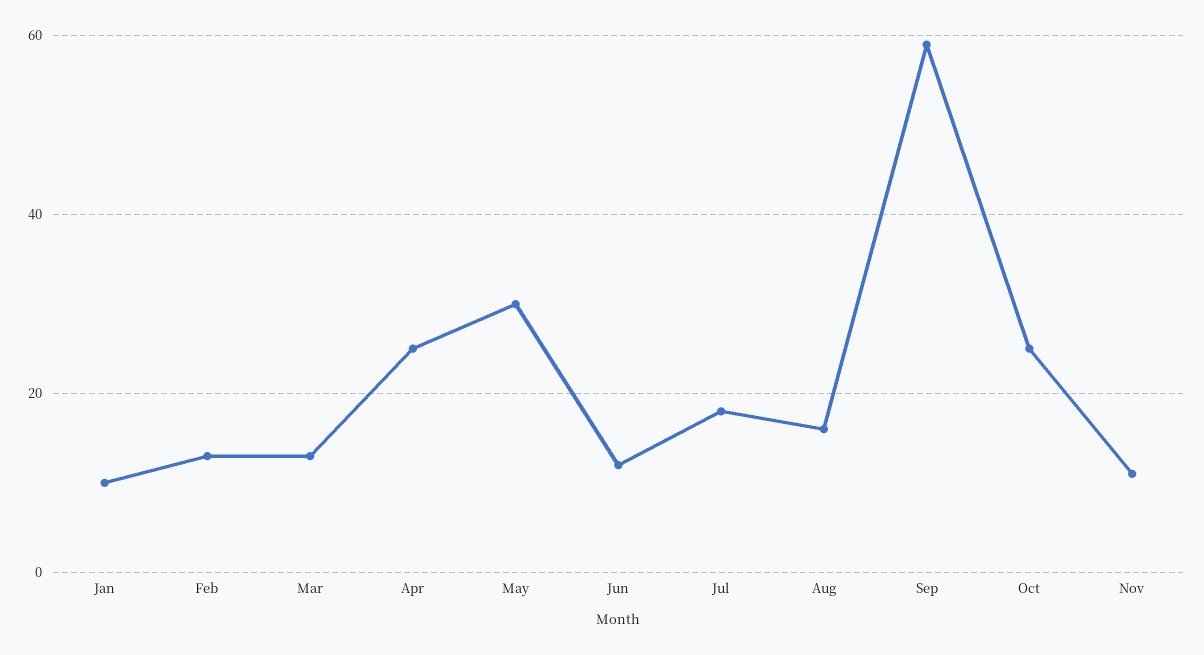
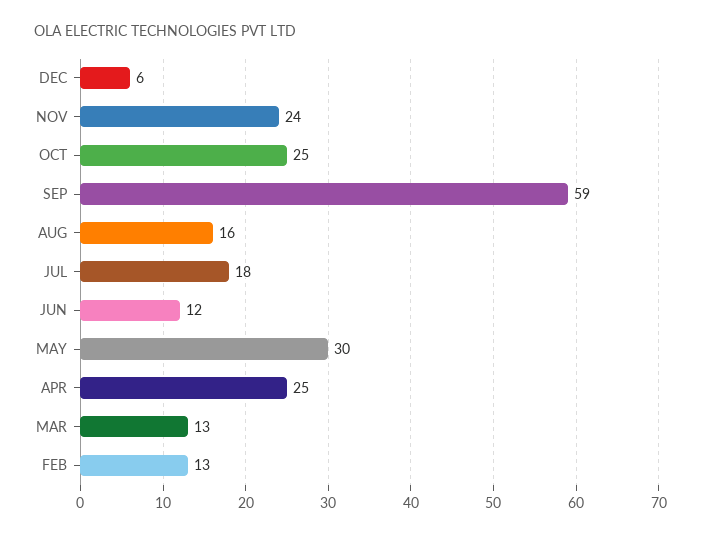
Jan: 10 -> none
Nov: 10 -> 24
DEC: none -> 6

